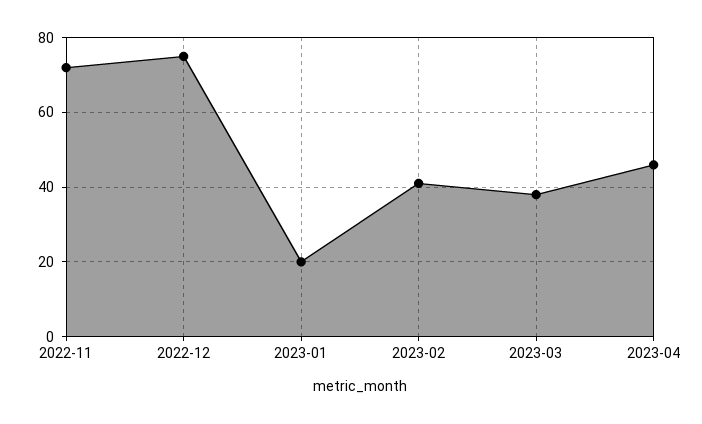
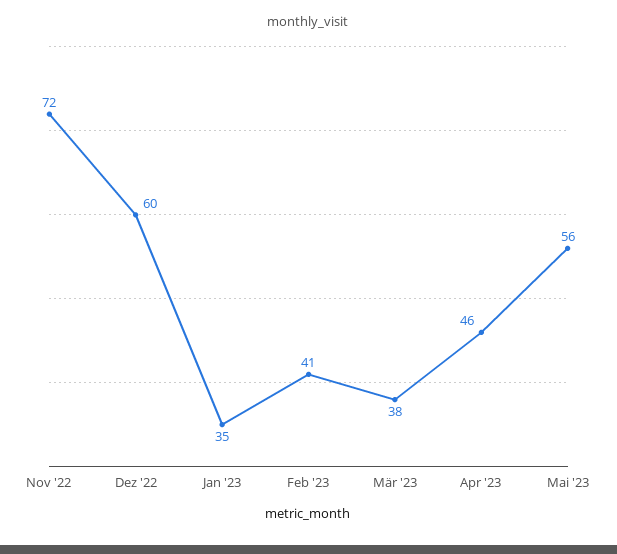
2022-12: 75 -> 60
2023-01: 20 -> 35
Mai '23: none -> 56

